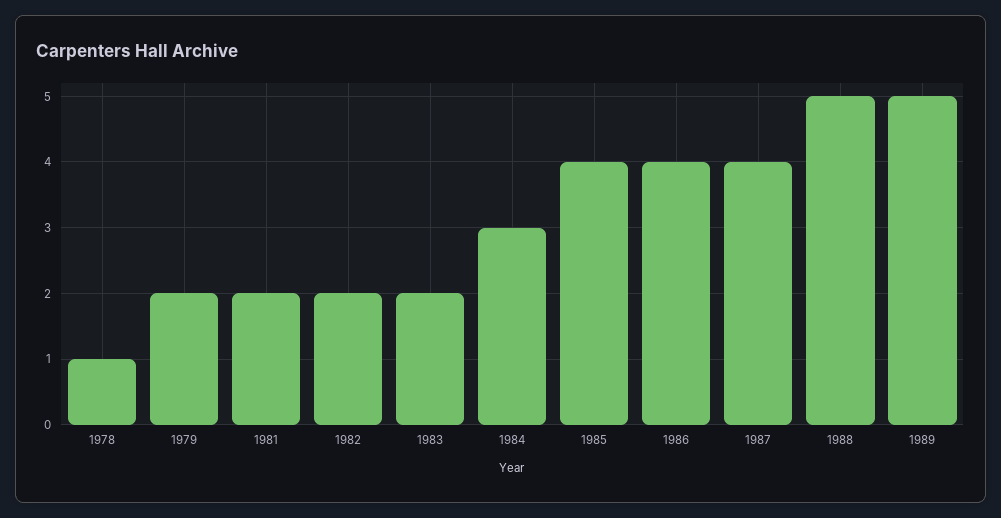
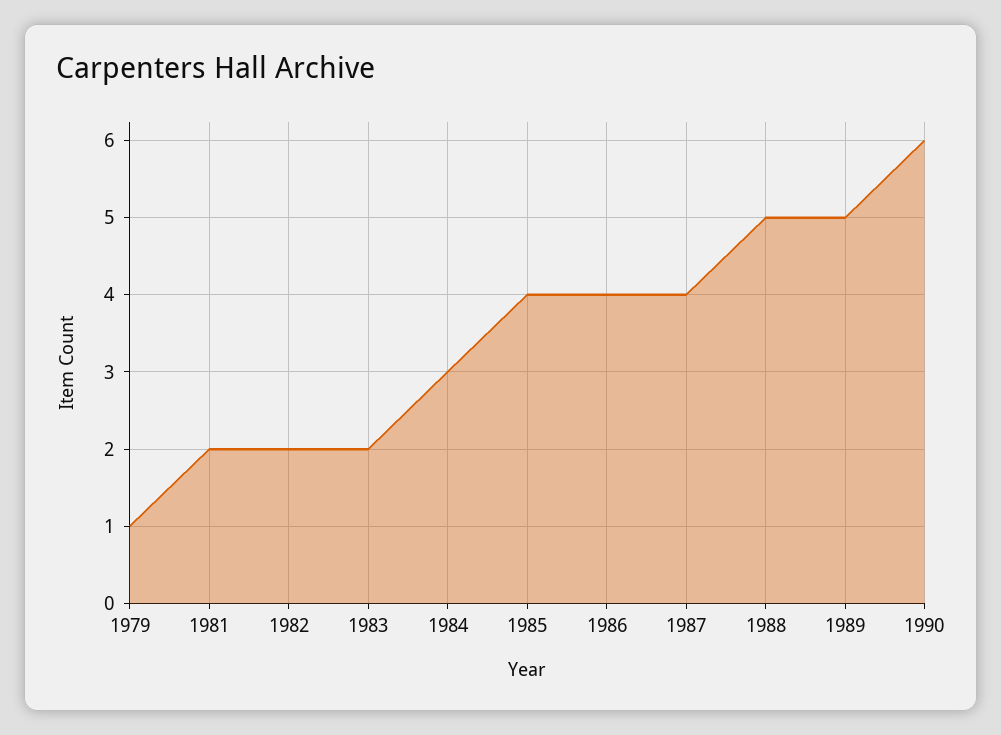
1978: 1 -> none
1979: 2 -> 1
1990: none -> 6

